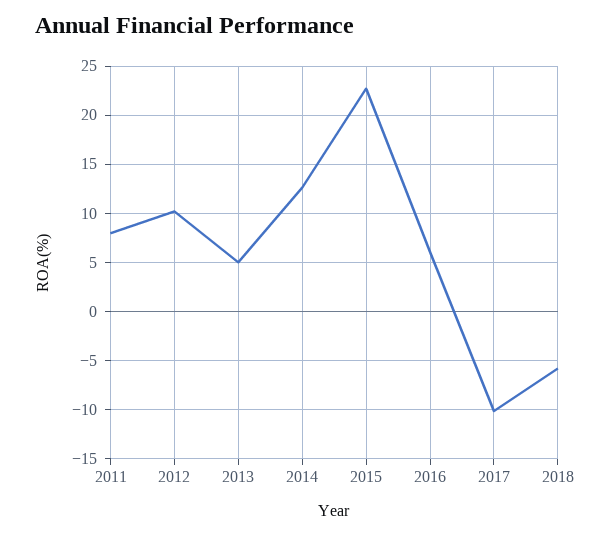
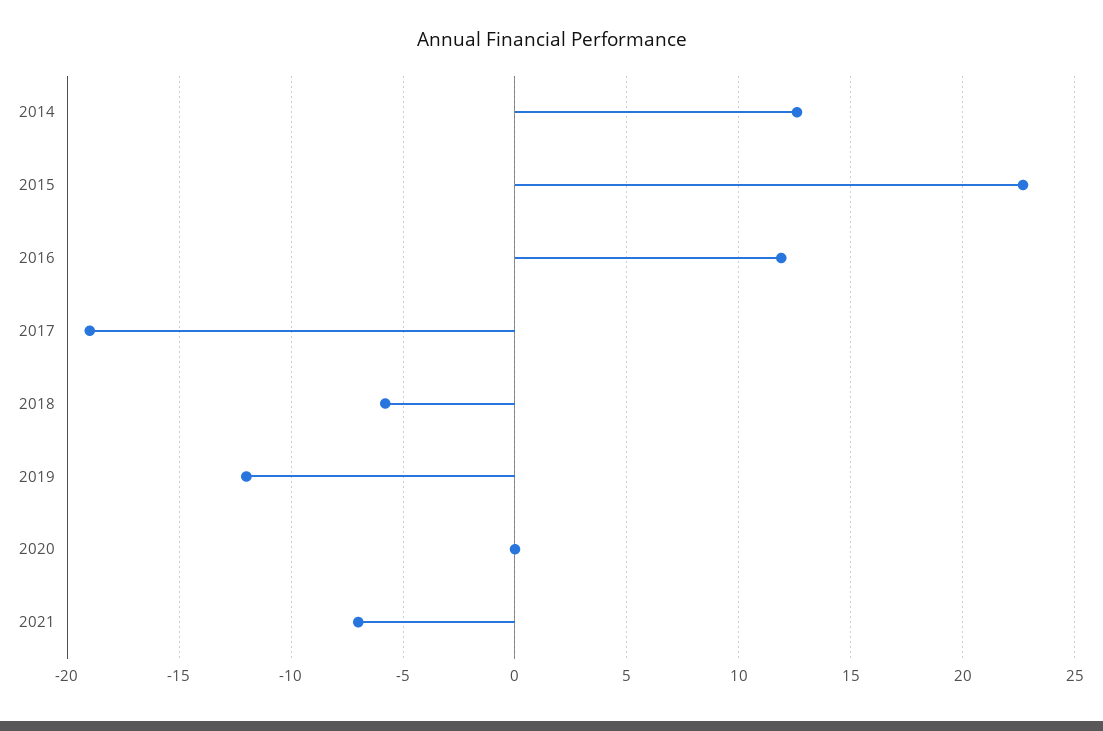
2011: 8 -> none
2012: 10 -> none
2013: 5 -> none
2016: 6 -> 12
2017: -10 -> -19
2019: none -> -12
2020: none -> 0
2021: none -> -7

